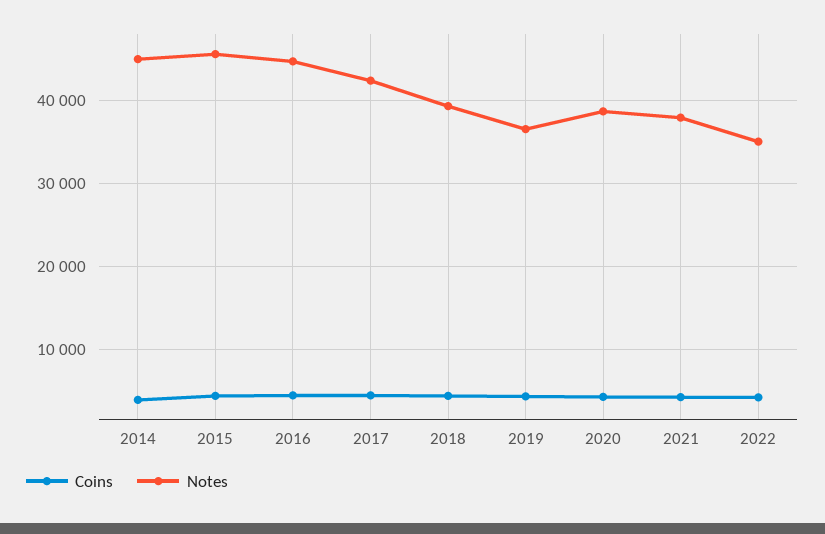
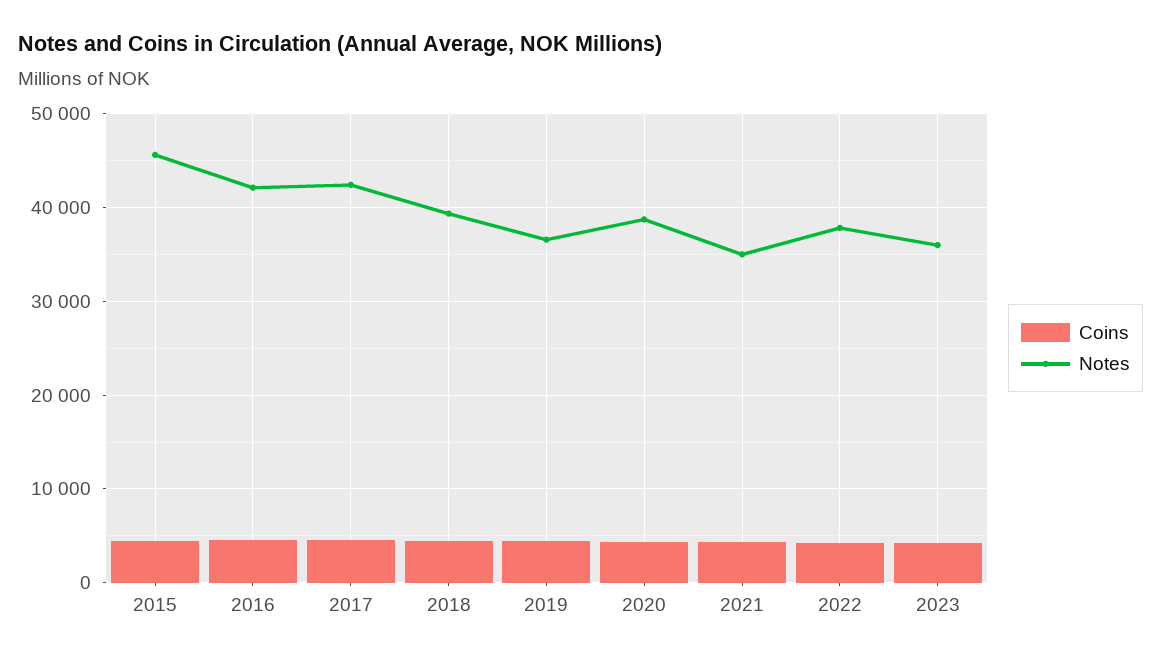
Coins, 2014: 4000 -> none
Notes, 2014: 45000 -> none
Notes, 2016: 45000 -> 42000
Notes, 2021: 38000 -> 35000
Notes, 2022: 35000 -> 38000
Coins, 2023: none -> 4000
Notes, 2023: none -> 36000

